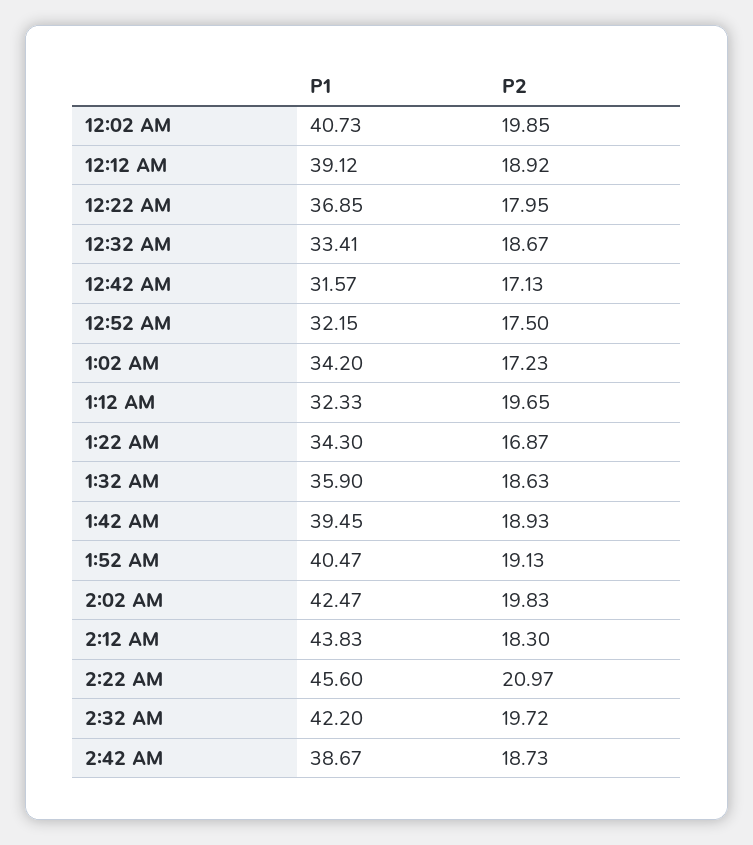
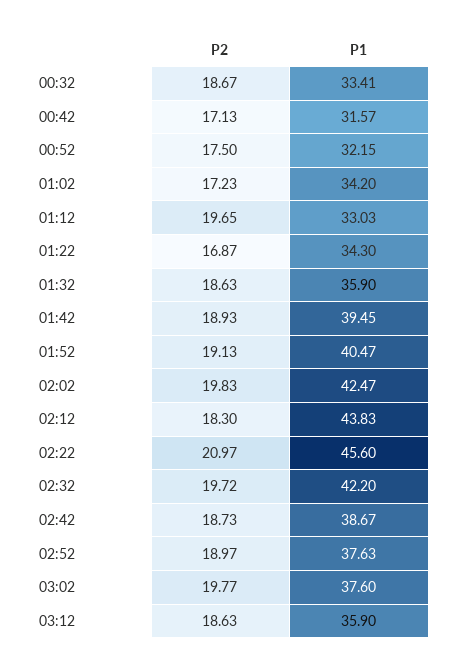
P1, 12:02 AM: 40.73 -> none
P2, 12:02 AM: 19.85 -> none
P1, 12:12 AM: 39.12 -> none
P2, 12:12 AM: 18.92 -> none
P1, 12:22 AM: 36.85 -> none
P2, 12:22 AM: 17.95 -> none
P1, 1:12 AM: 32.33 -> 33.03
P2, 02:52: none -> 18.97
P1, 02:52: none -> 37.63
P2, 03:02: none -> 19.77
P1, 03:02: none -> 37.6
P2, 03:12: none -> 18.63
P1, 03:12: none -> 35.9

